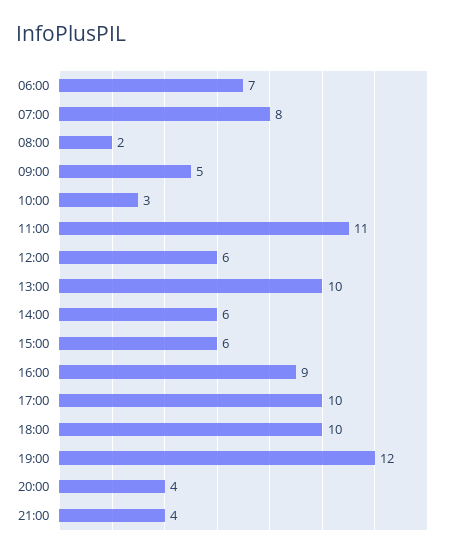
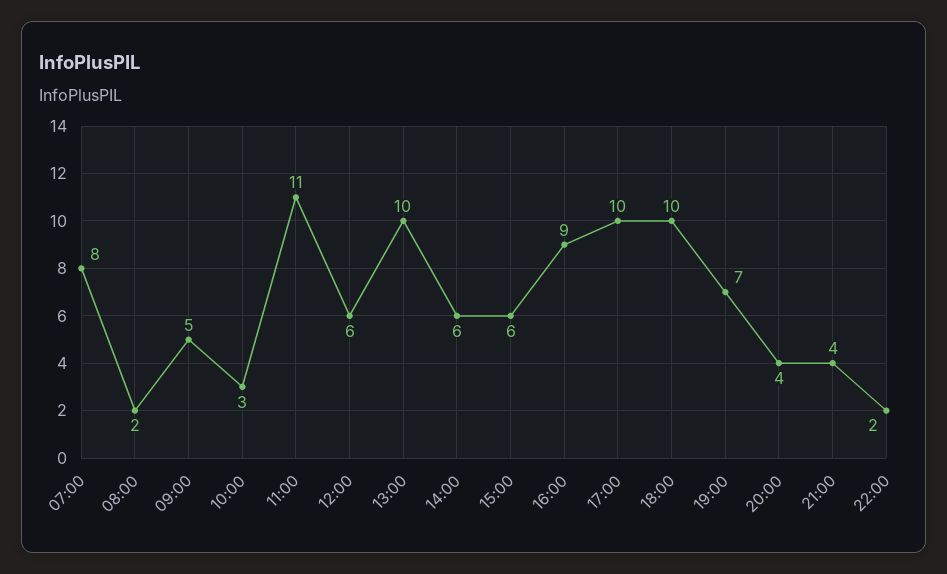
06:00: 7 -> none
19:00: 12 -> 7
22:00: none -> 2

